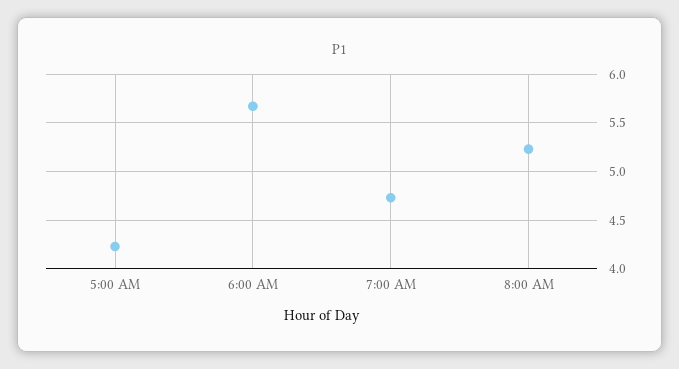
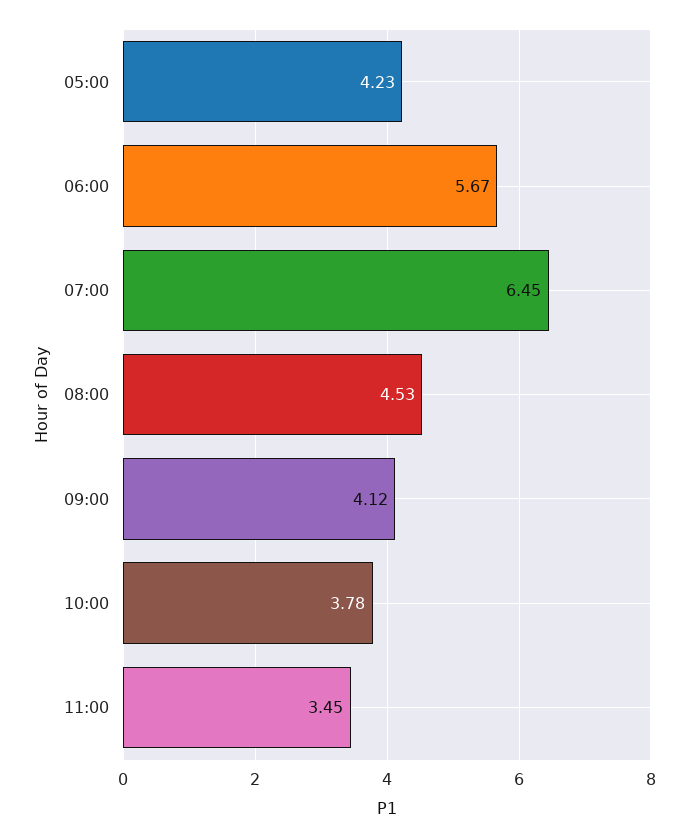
7:00 AM: 4.7 -> 6.45
8:00 AM: 5.2 -> 4.53
09:00: none -> 4.12
10:00: none -> 3.78
11:00: none -> 3.45

